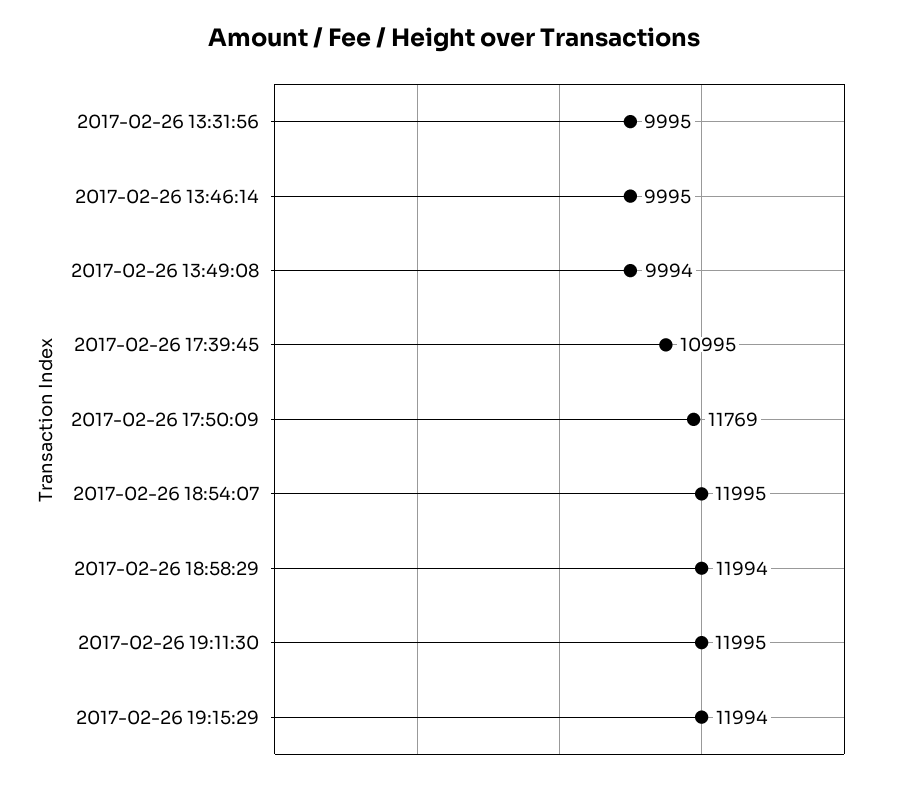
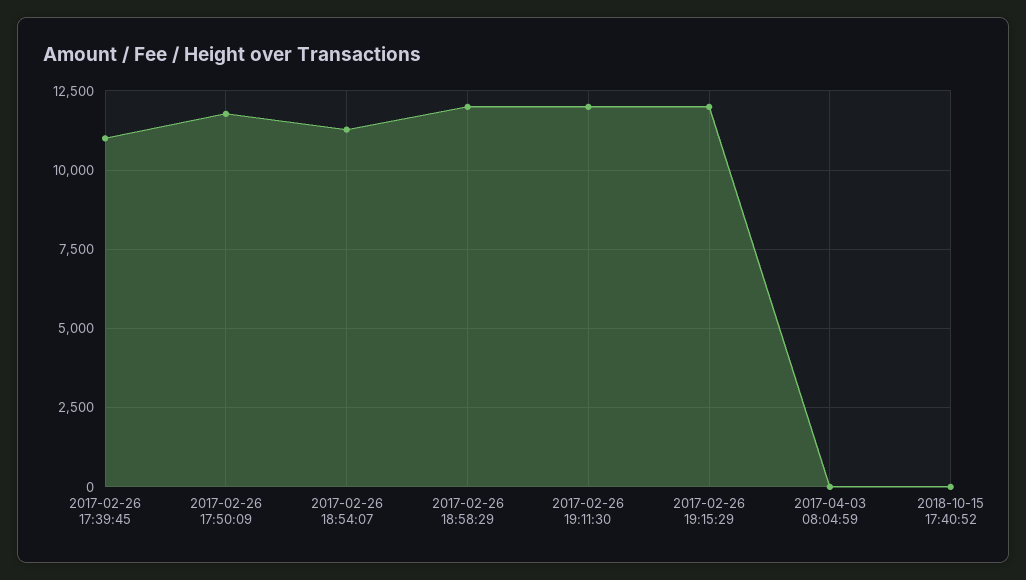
2017-02-26 13:31:56: 9995 -> none
2017-02-26 13:46:14: 9995 -> none
2017-02-26 13:49:08: 9994 -> none
2017-02-26 18:54:07: 11995 -> 11250
2017-04-03 08:04:59: none -> 0
2018-10-15 17:40:52: none -> 0

